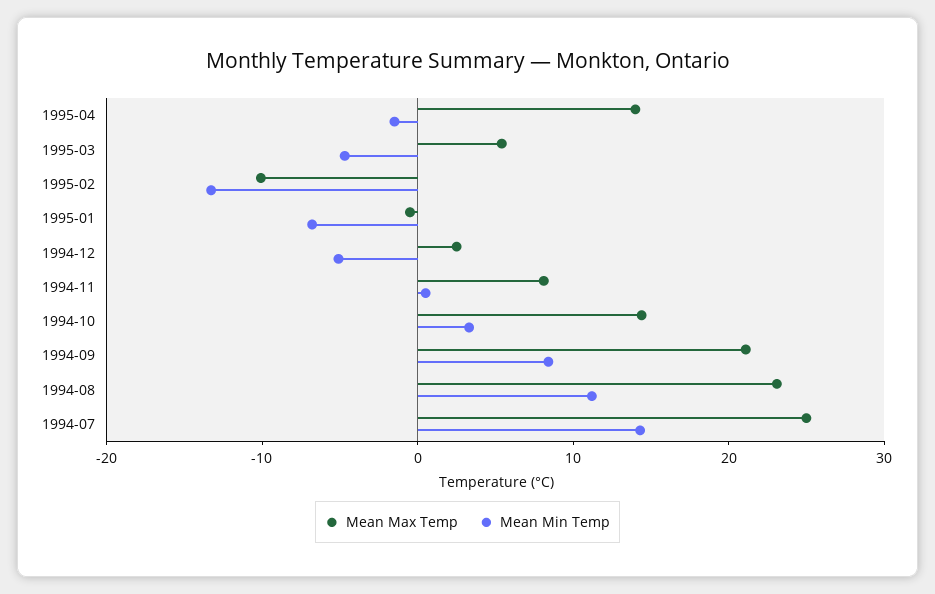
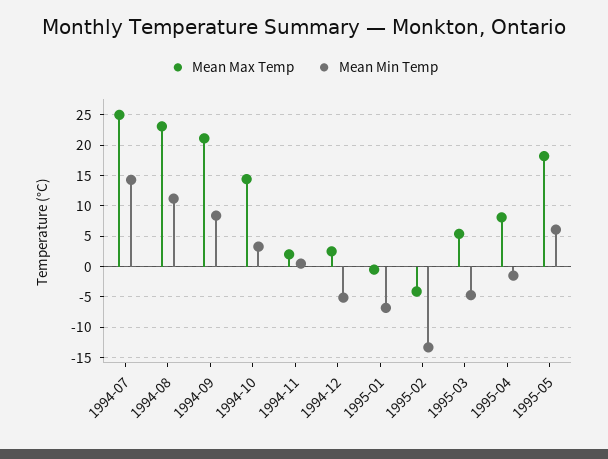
Mean Max Temp, 1995-04: 14 -> 8
Mean Max Temp, 1995-02: -10 -> -4
Mean Max Temp, 1994-11: 8 -> 2
Mean Max Temp, 1995-05: none -> 18
Mean Min Temp, 1995-05: none -> 6

